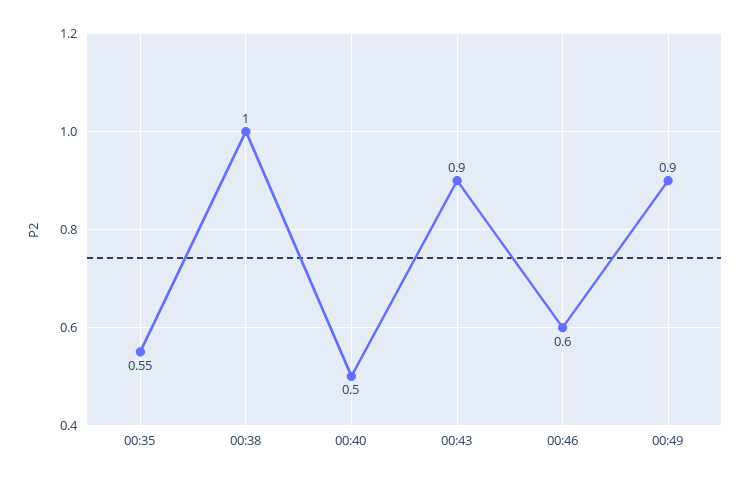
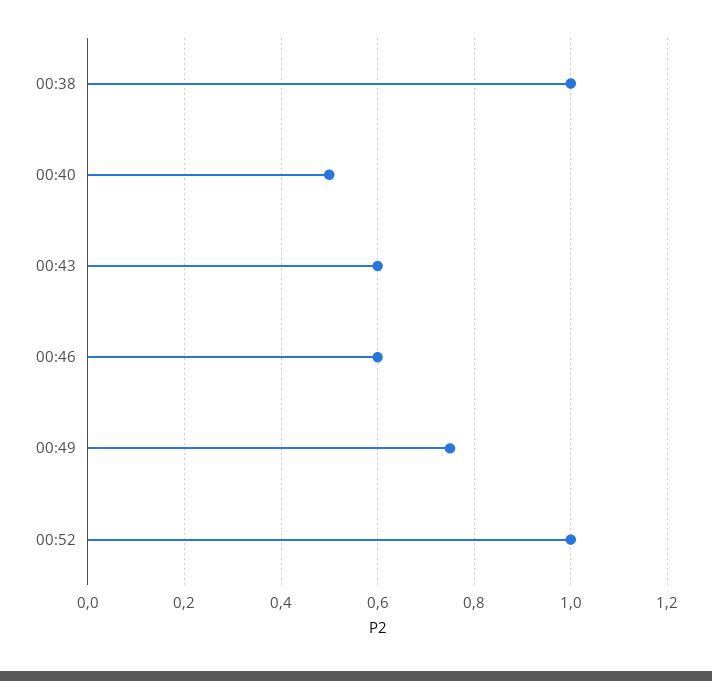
00:35: 0.55 -> none
00:43: 0.9 -> 0.6
00:49: 0.9 -> 0.75
00:52: none -> 1

